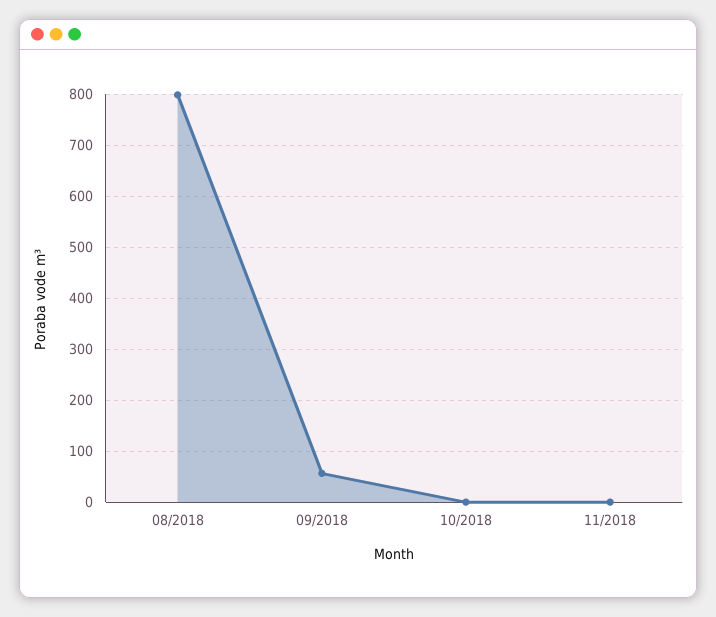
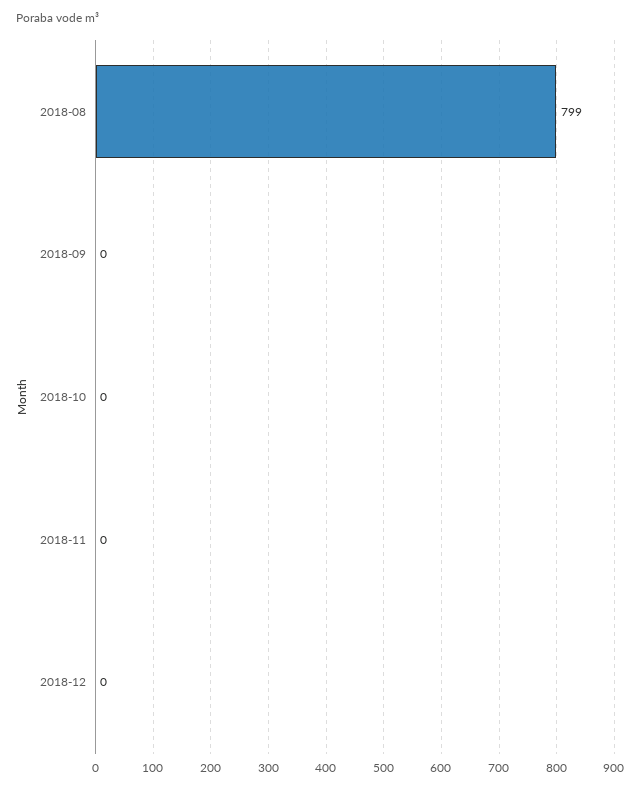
09/2018: 60 -> 0
2018-12: none -> 0

